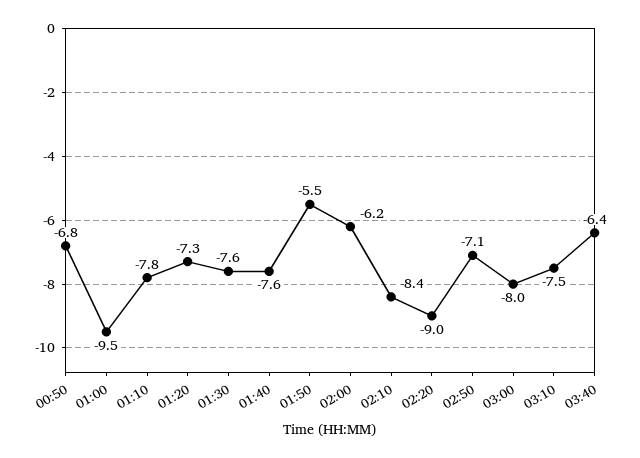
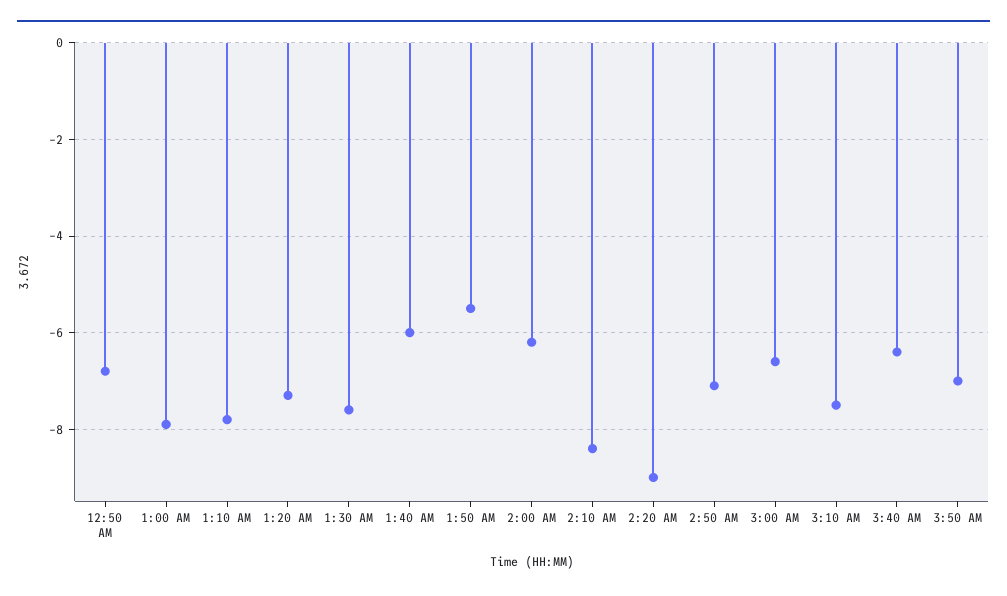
01:00: -9.5 -> -8
01:40: -7.6 -> -6
03:00: -8 -> -6.5
3:50 AM: none -> -7

